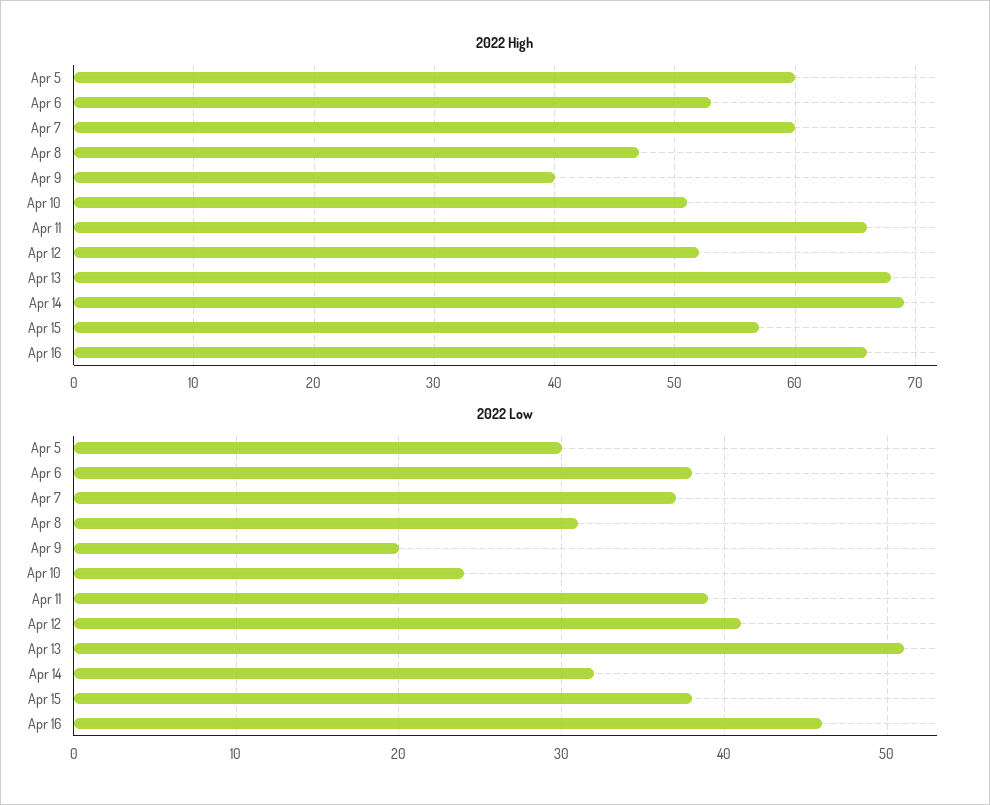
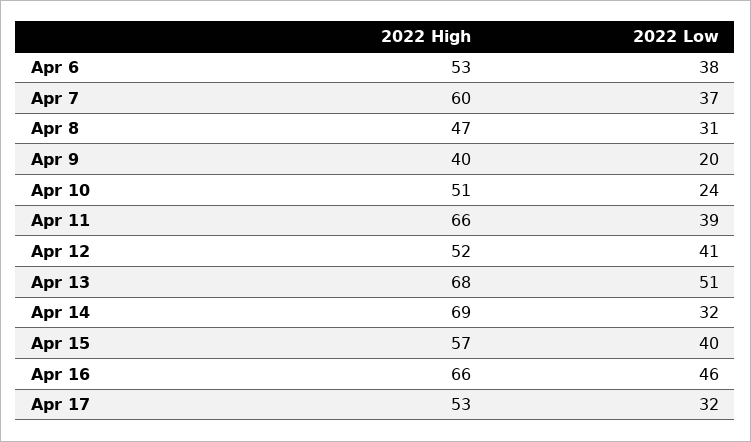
2022 High, Apr 5: 60 -> none
2022 Low, Apr 5: 30 -> none
2022 Low, Apr 15: 38 -> 40
2022 High, Apr 17: none -> 53
2022 Low, Apr 17: none -> 32

